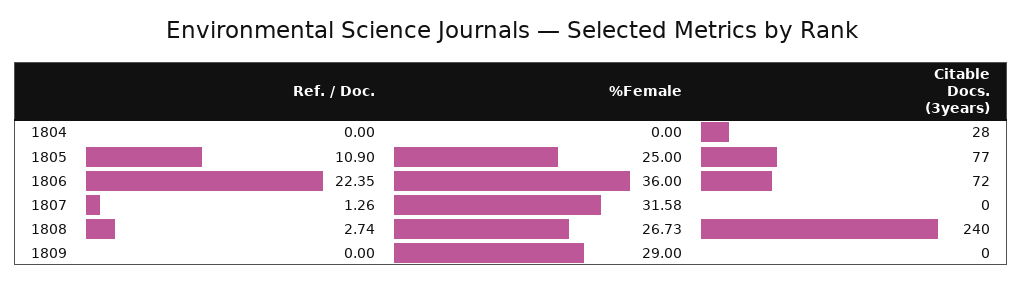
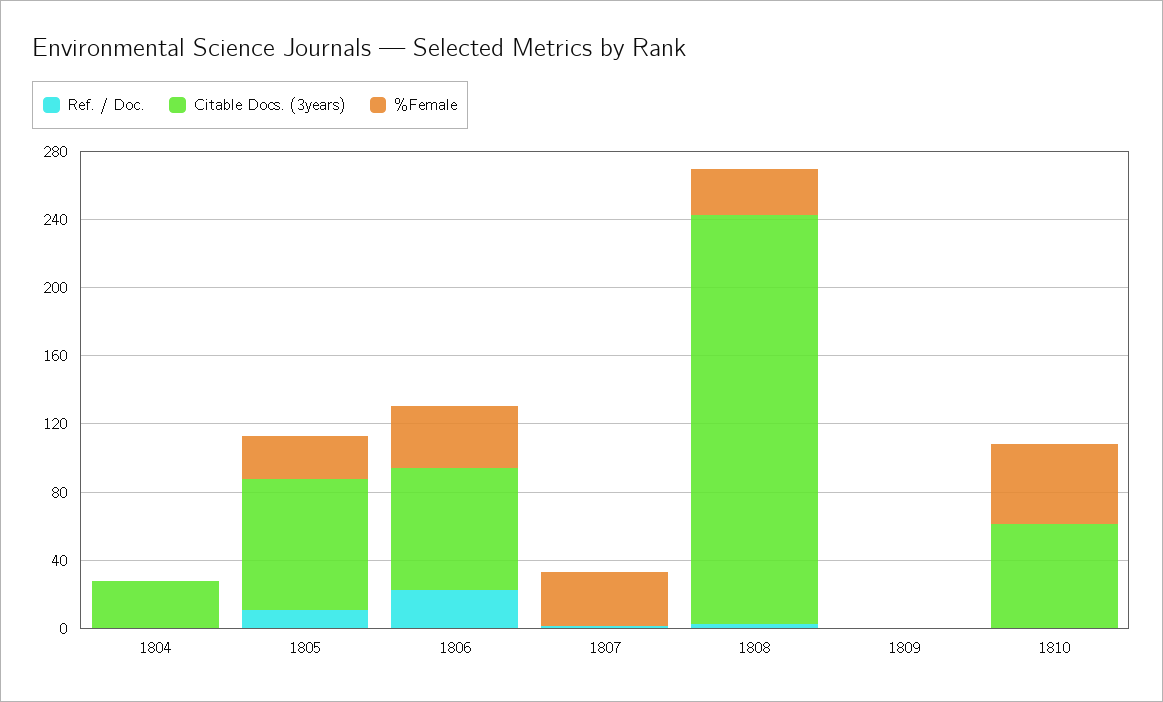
%Female, 1809: 29 -> 0
Ref. / Doc., 1810: none -> 0
Citable Docs. (3years), 1810: none -> 60
%Female, 1810: none -> 50

